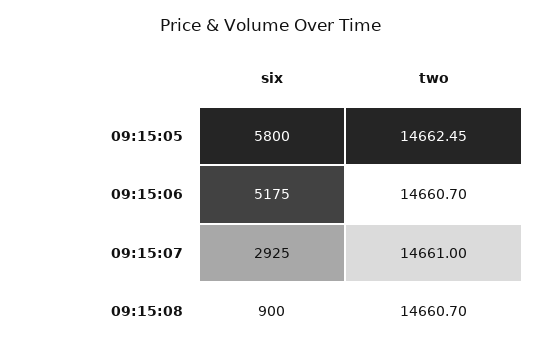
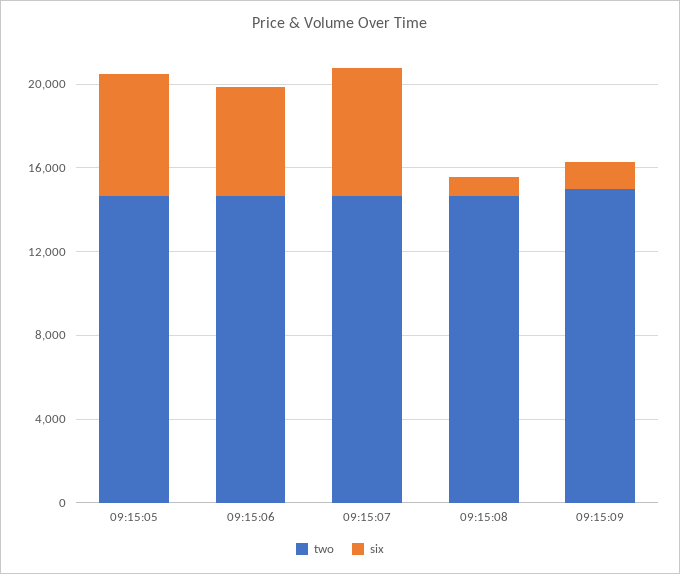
six, 09:15:07: 2925 -> 6000
two, 09:15:09: none -> 15000
six, 09:15:09: none -> 1000

